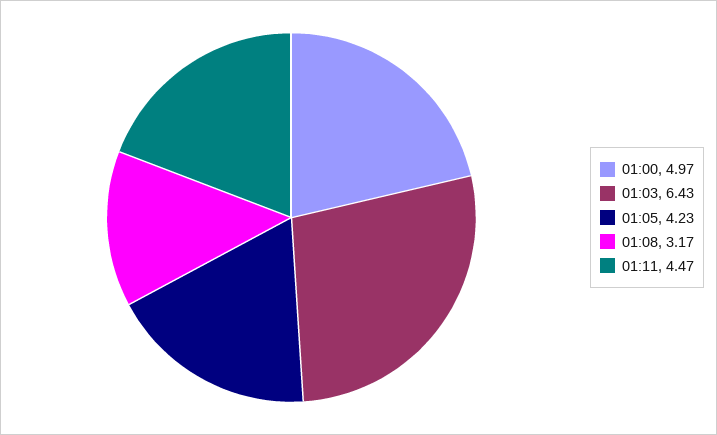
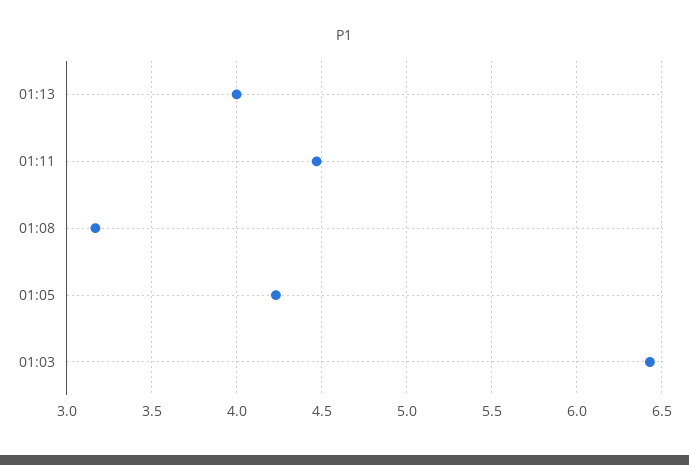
01:00: 4.97 -> none
01:13: none -> 4

